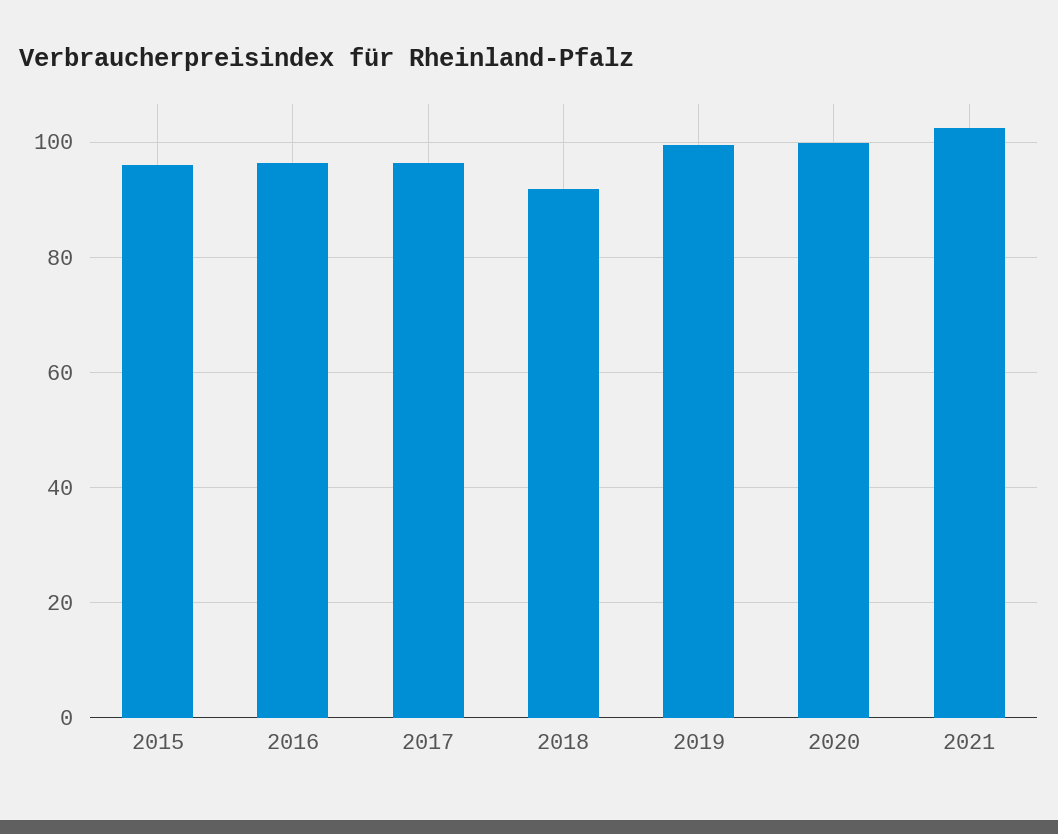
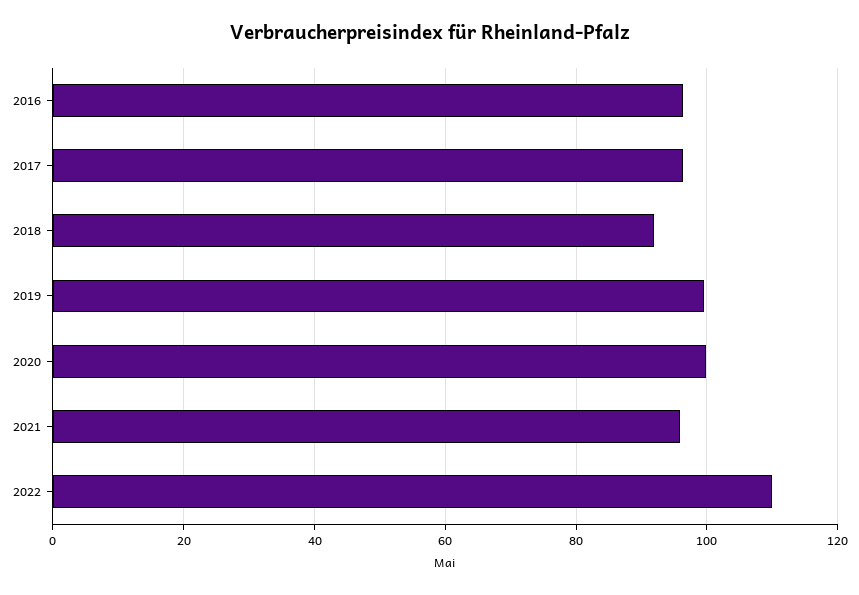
2015: 96 -> none
2021: 102 -> 96
2022: none -> 110

